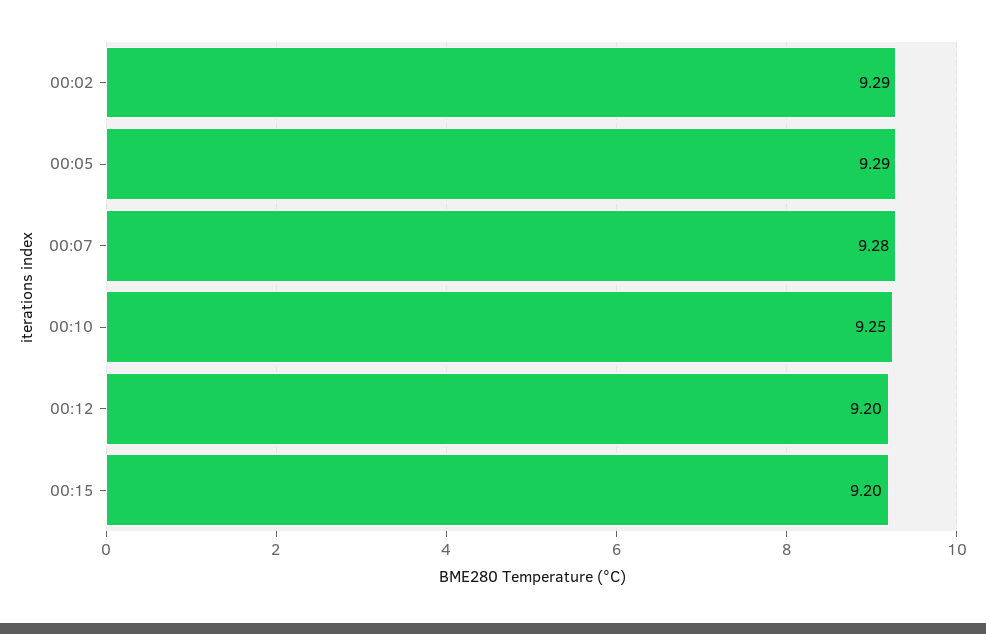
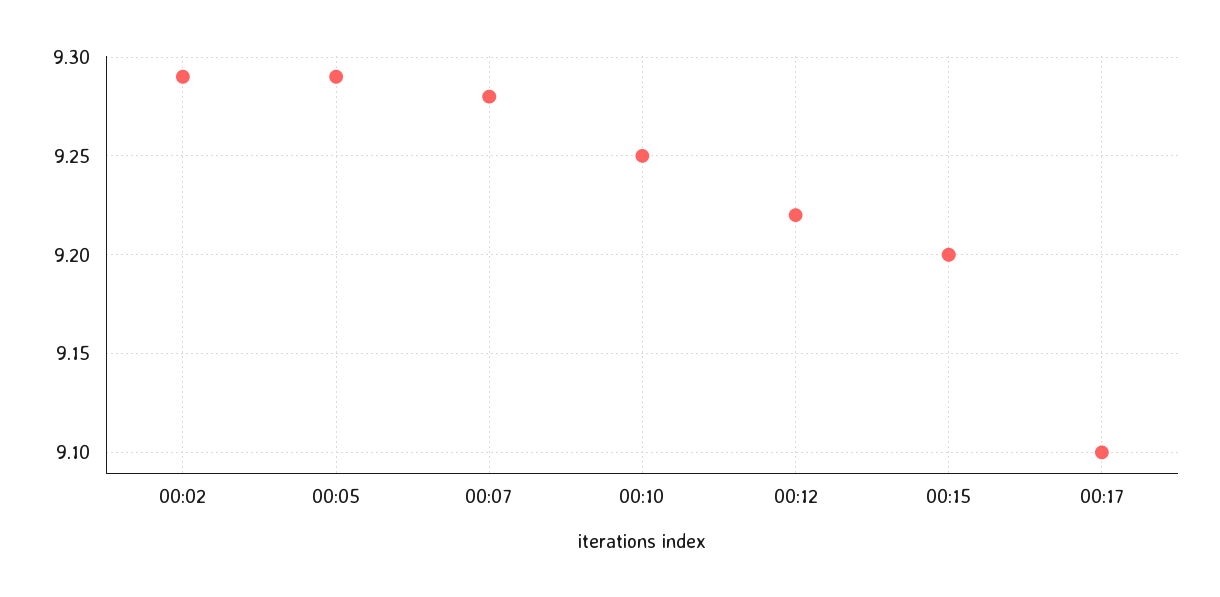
00:12: 9.2 -> 9.22
00:17: none -> 9.1

